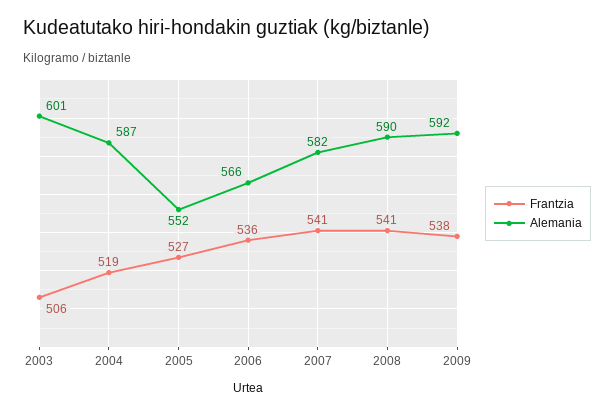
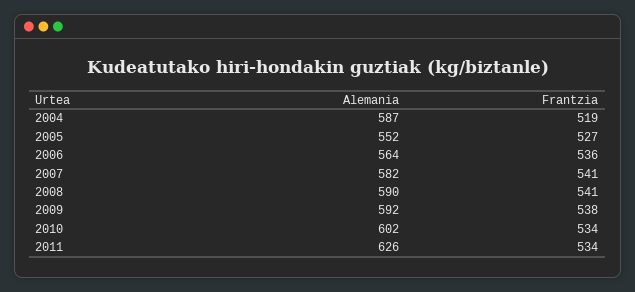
Frantzia, 2003: 506 -> none
Alemania, 2003: 601 -> none
Alemania, 2006: 566 -> 564
Alemania, 2010: none -> 602
Frantzia, 2010: none -> 534
Alemania, 2011: none -> 626
Frantzia, 2011: none -> 534

